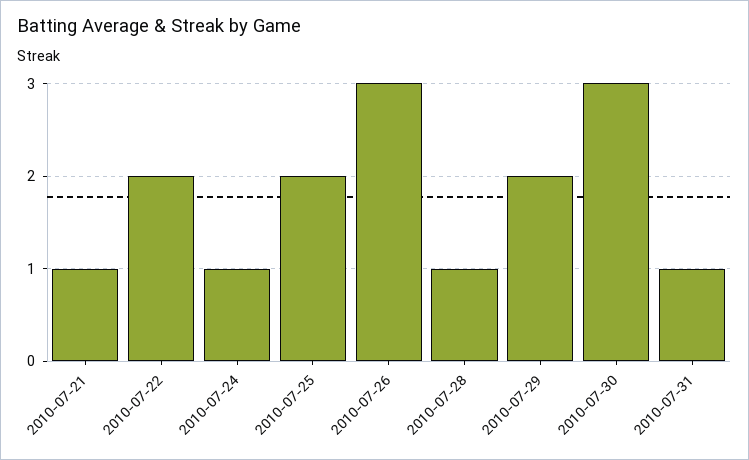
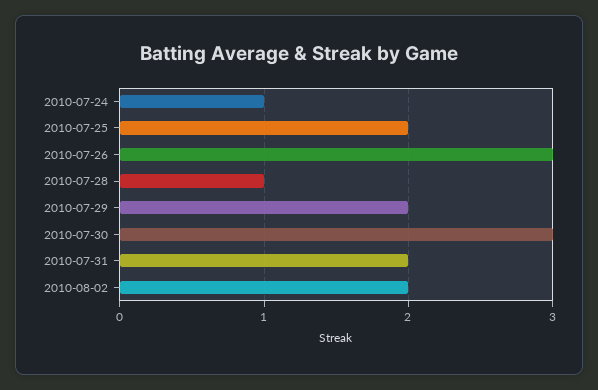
2010-07-21: 1 -> none
2010-07-22: 2 -> none
2010-07-31: 1 -> 2
2010-08-02: none -> 2

